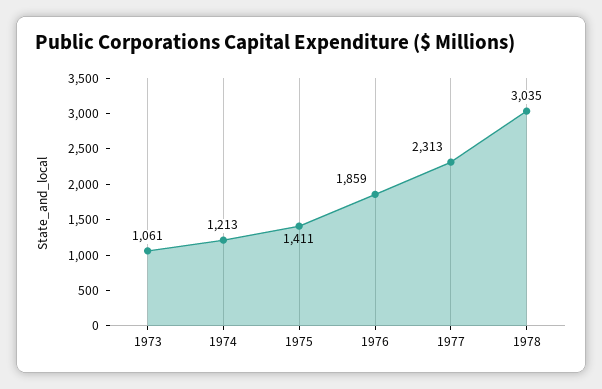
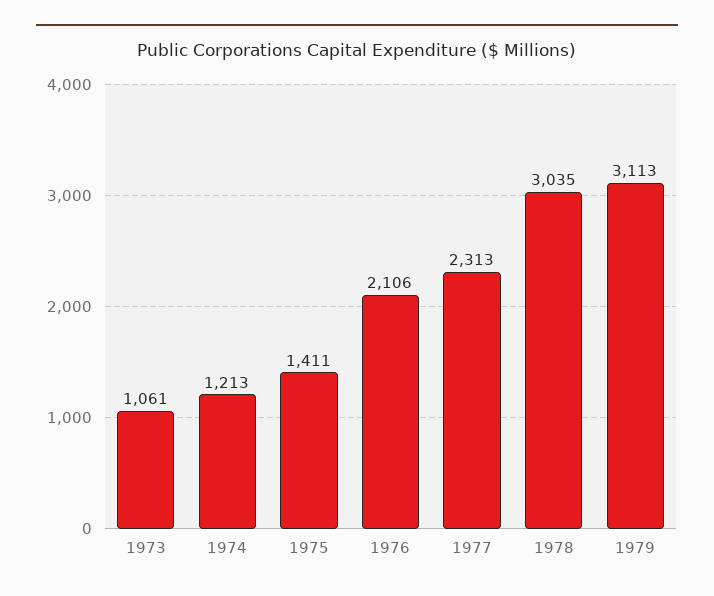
1976: 1859 -> 2106
1979: none -> 3113

